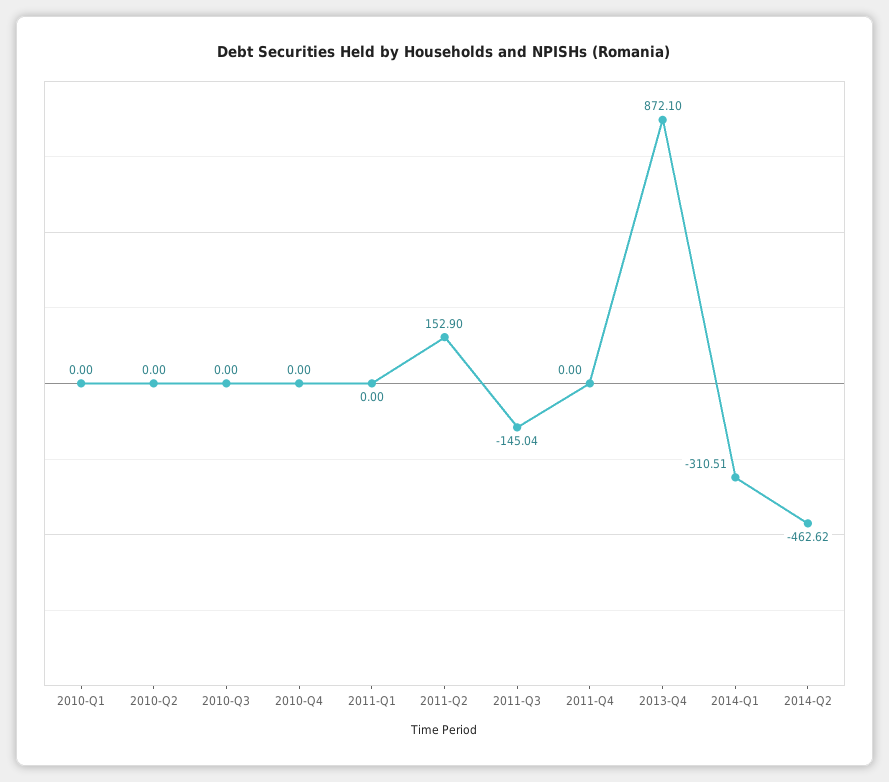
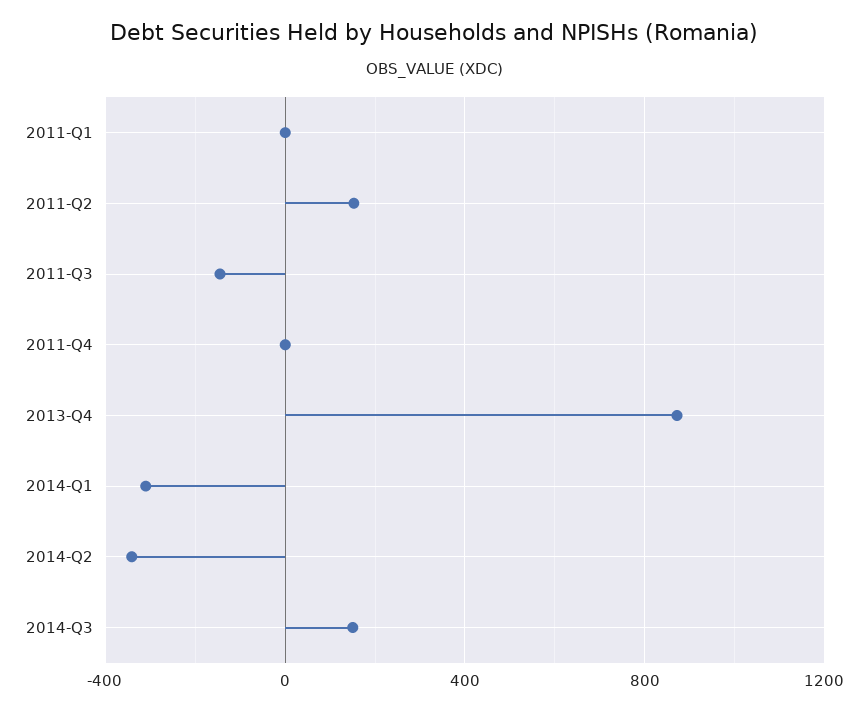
2010-Q1: 0 -> none
2010-Q2: 0 -> none
2010-Q3: 0 -> none
2010-Q4: 0 -> none
2014-Q2: -462.62 -> -350
2014-Q3: none -> 150

